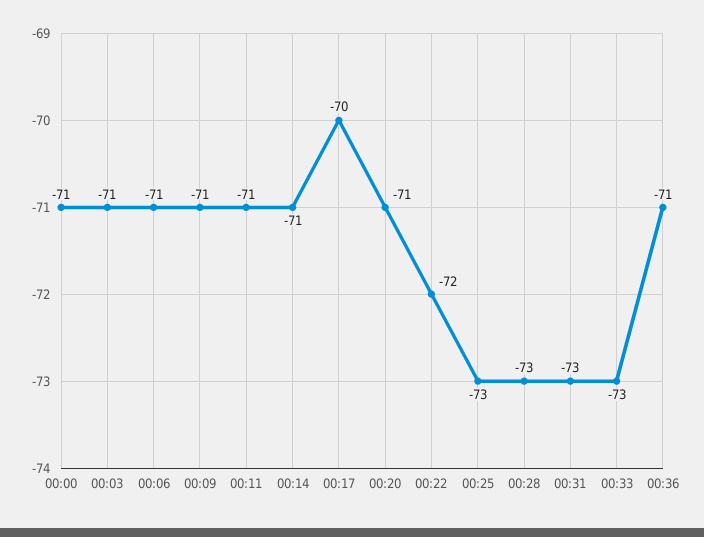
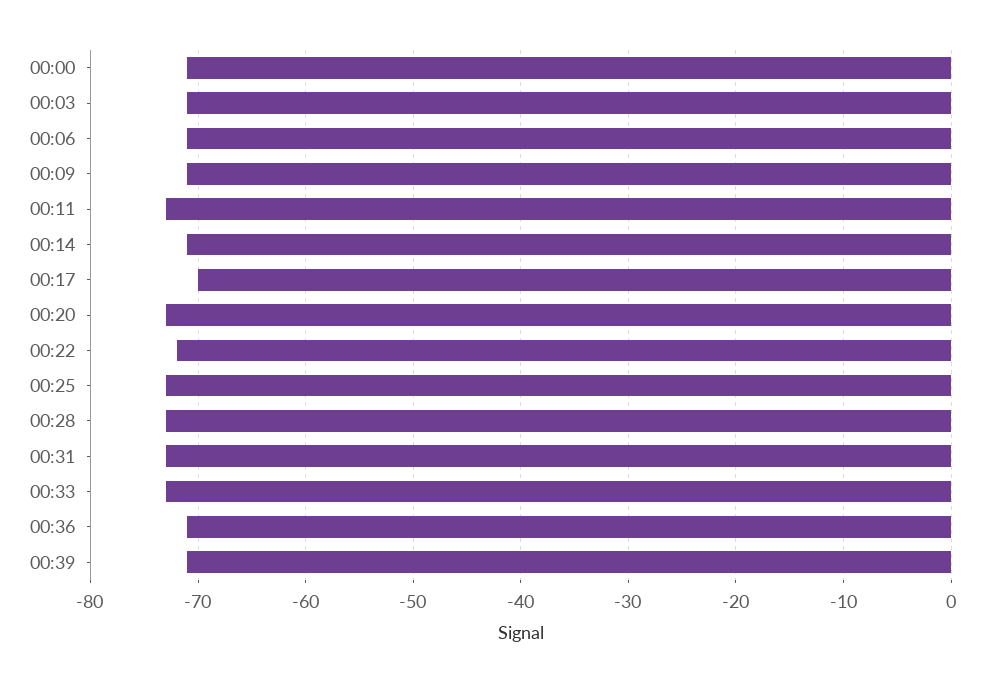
00:11: -71 -> -73
00:20: -71 -> -73
00:39: none -> -71

